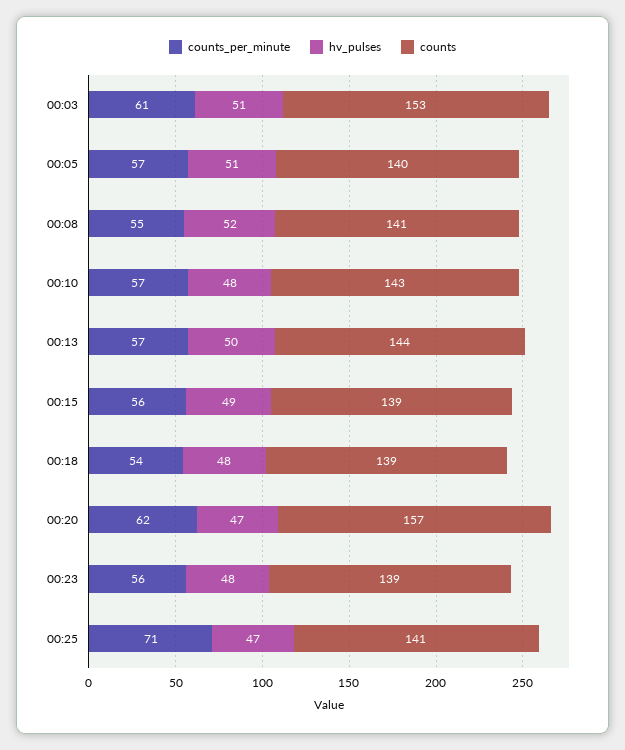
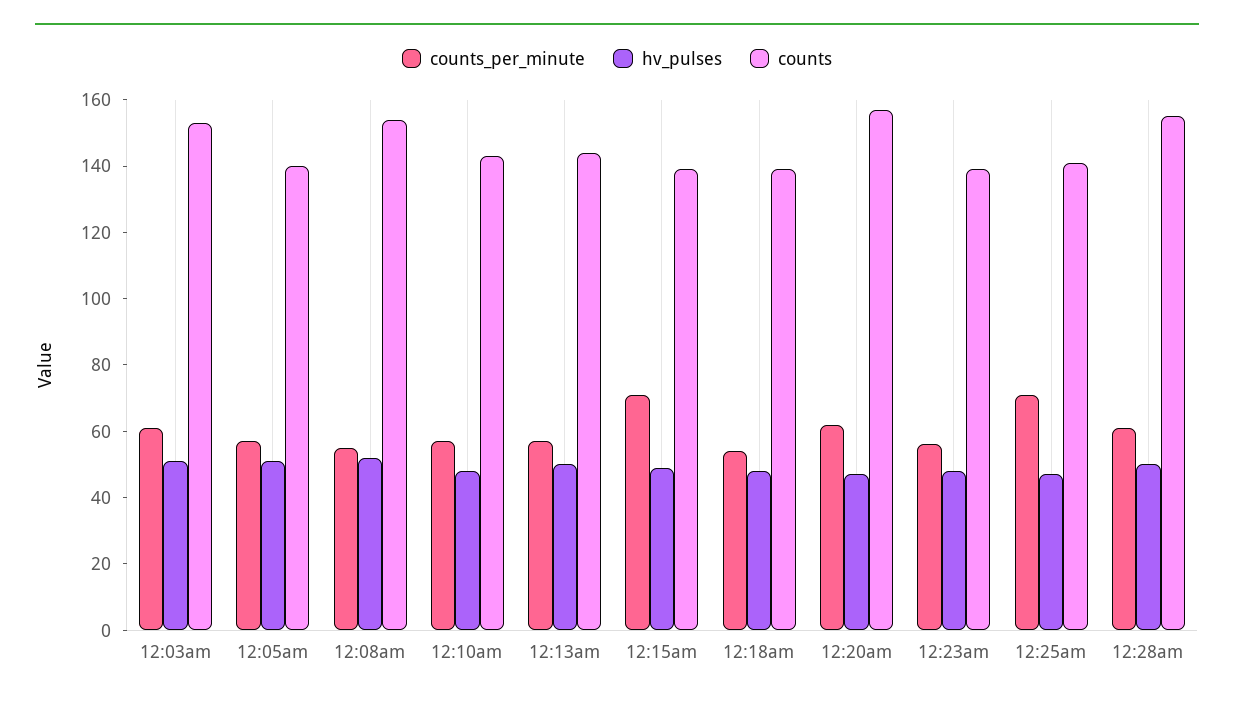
counts, 00:08: 141 -> 155
counts_per_minute, 00:15: 56 -> 70
counts_per_minute, 12:28am: none -> 60
hv_pulses, 12:28am: none -> 50
counts, 12:28am: none -> 155

